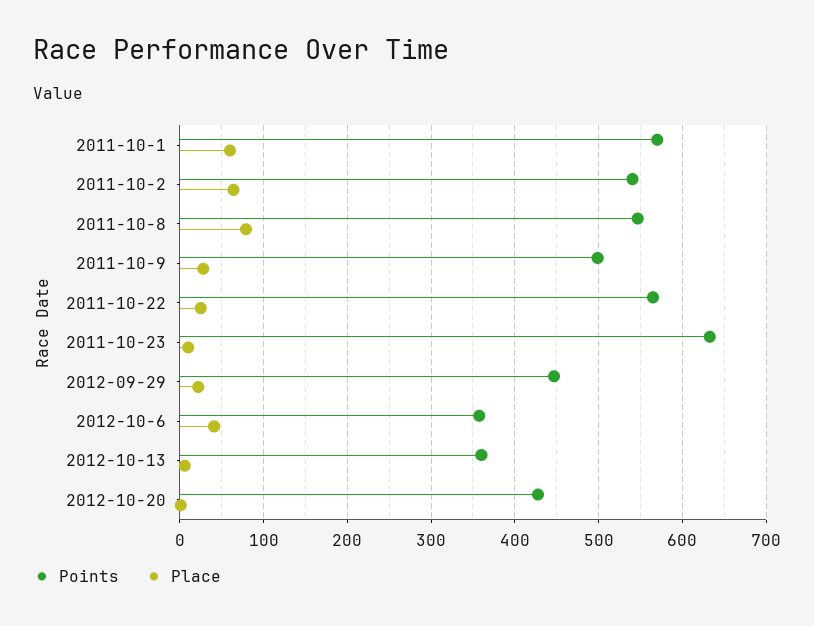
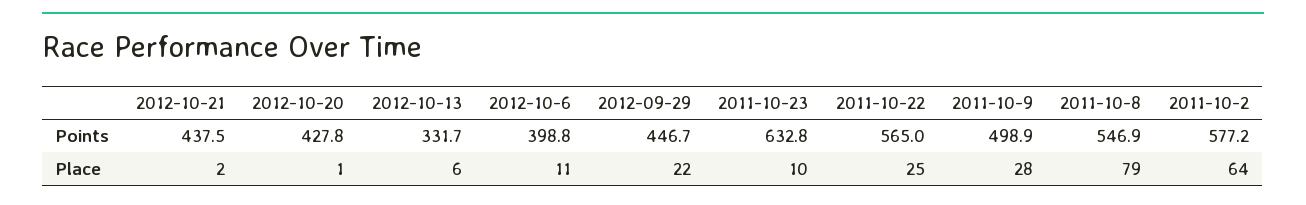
Points, 2011-10-1: 570 -> none
Place, 2011-10-1: 60 -> none
Points, 2011-10-2: 540 -> 577.2
Points, 2012-10-6: 360 -> 398.8
Place, 2012-10-6: 40 -> 11
Points, 2012-10-13: 360 -> 331.7
Points, 2012-10-21: none -> 437.5
Place, 2012-10-21: none -> 2

